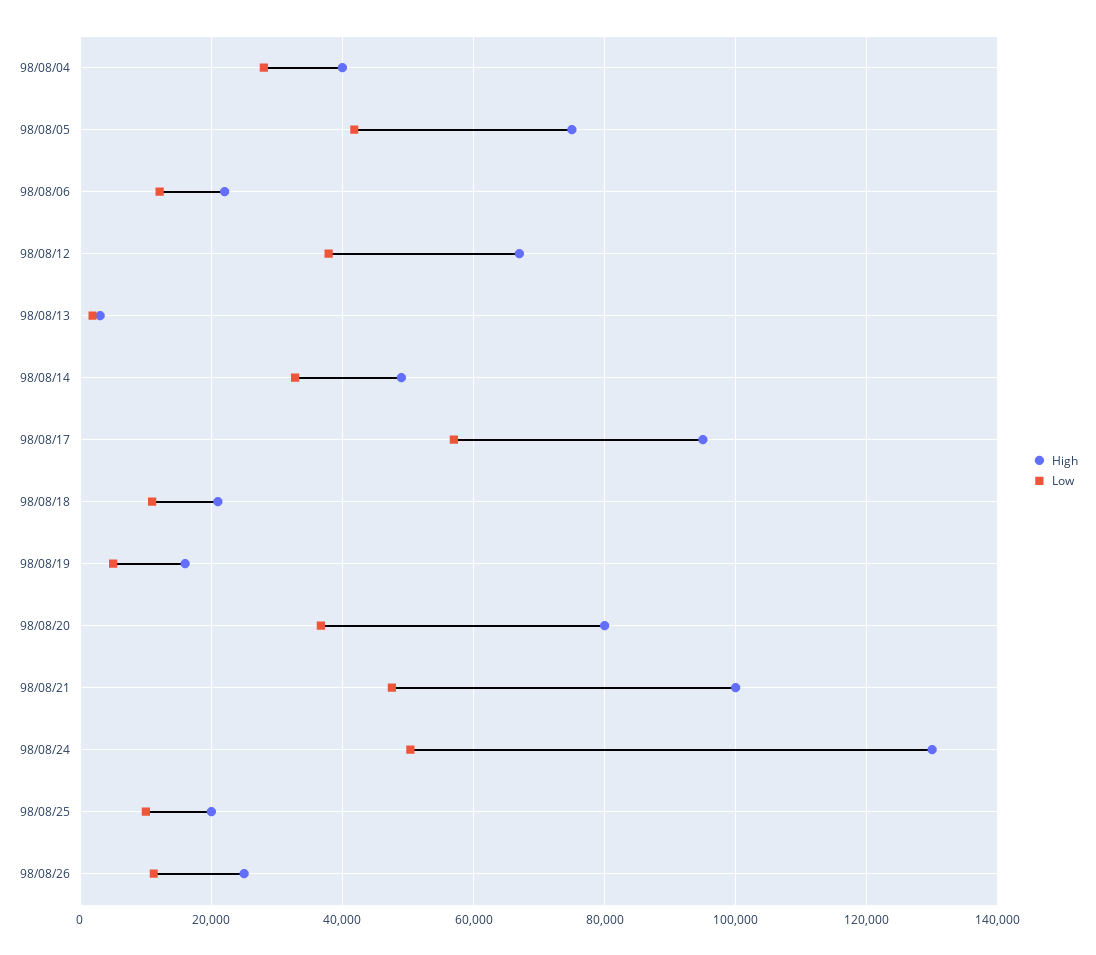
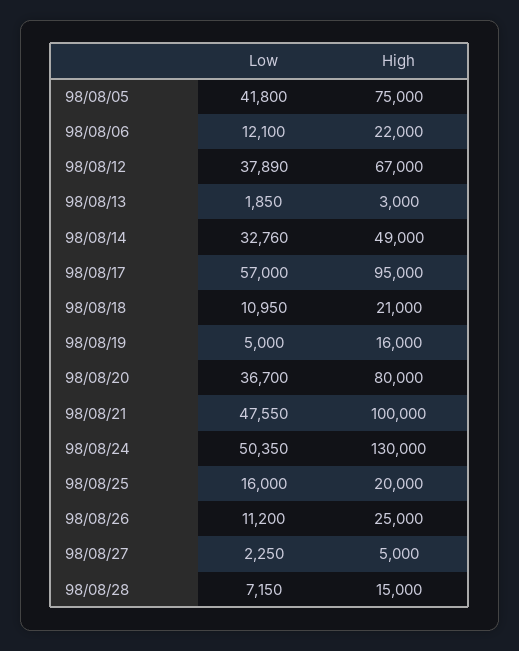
High, 98/08/04: 40000 -> none
Low, 98/08/04: 28000 -> none
Low, 98/08/25: 10000 -> 16000
Low, 98/08/27: none -> 2250
High, 98/08/27: none -> 5000
Low, 98/08/28: none -> 7150
High, 98/08/28: none -> 15000

